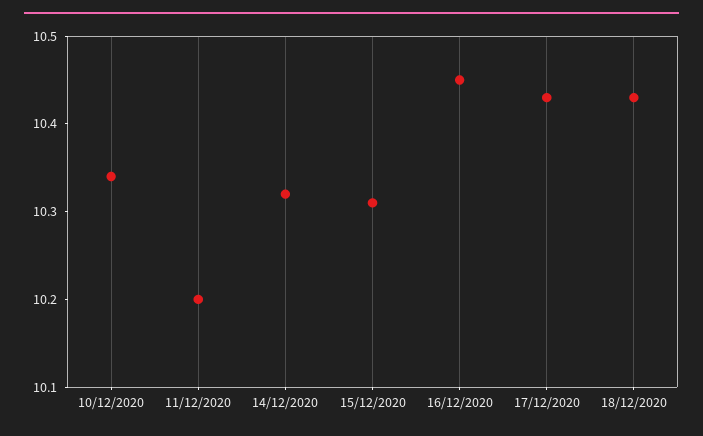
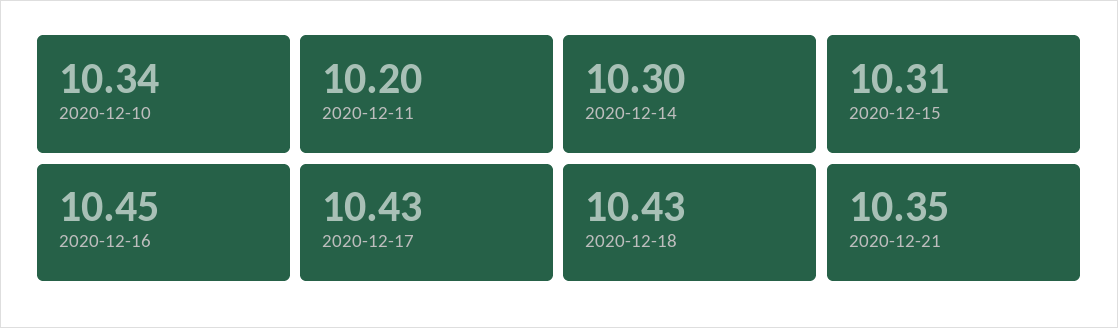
14/12/2020: 10.32 -> 10.3
2020-12-21: none -> 10.35

